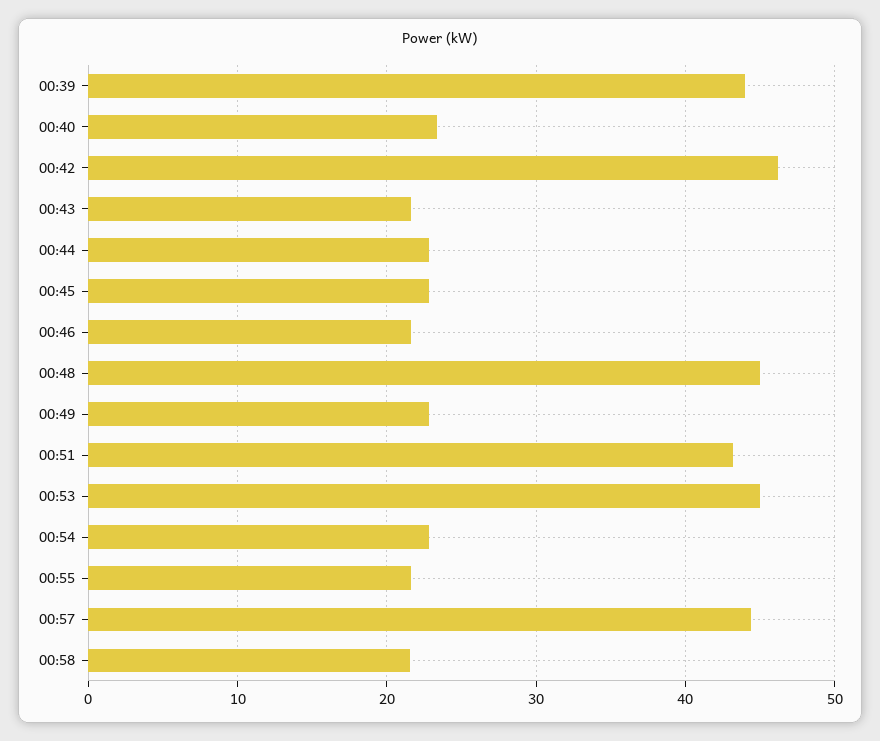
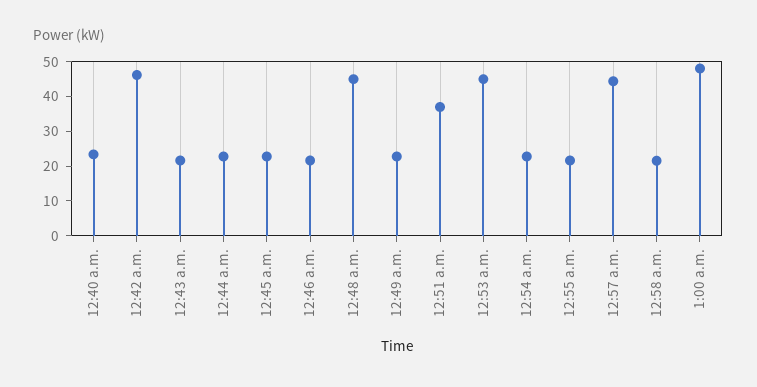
00:39: 44 -> none
00:51: 43 -> 37.5
1:00 a.m.: none -> 47.5

